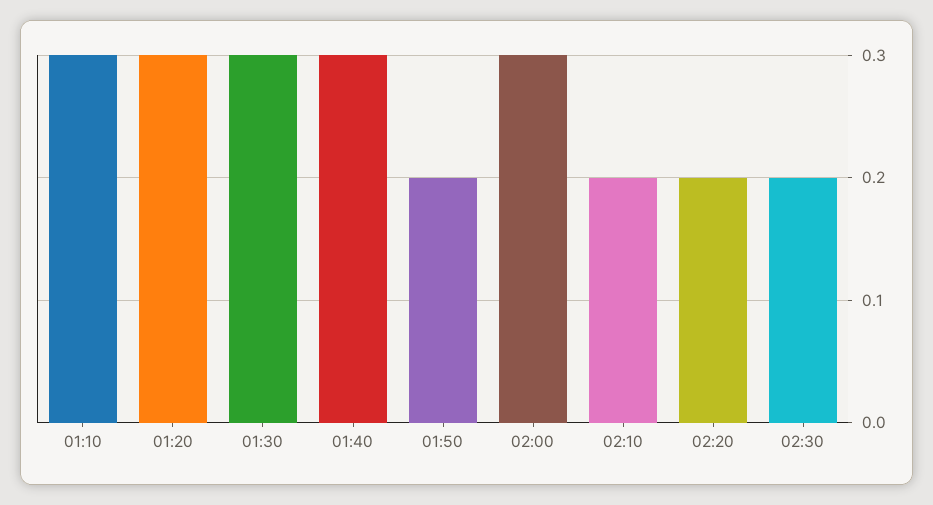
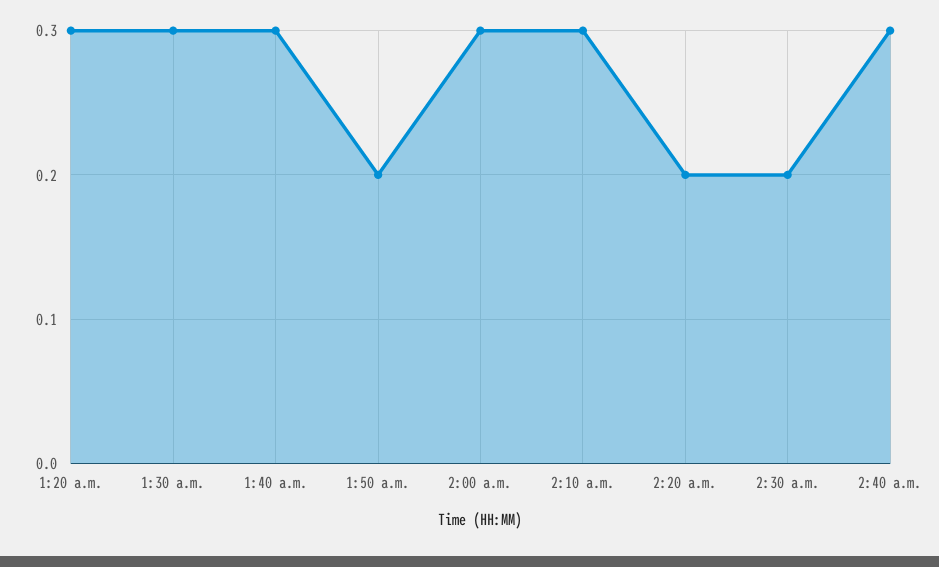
01:10: 0.3 -> none
02:10: 0.2 -> 0.3
2:40 a.m.: none -> 0.3

